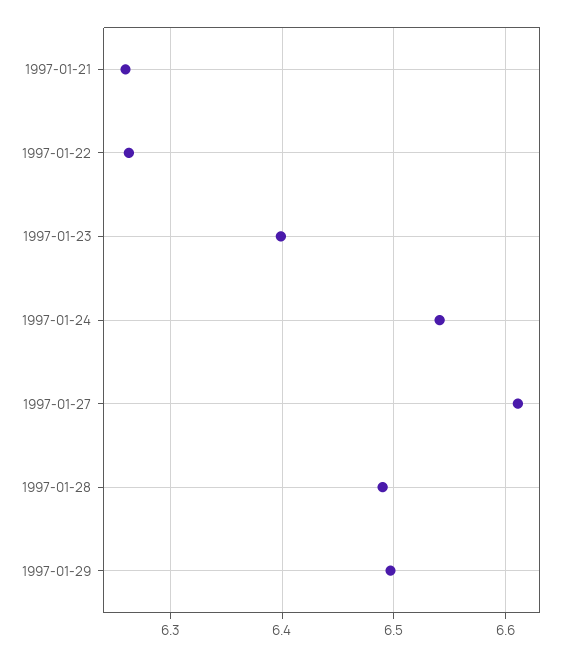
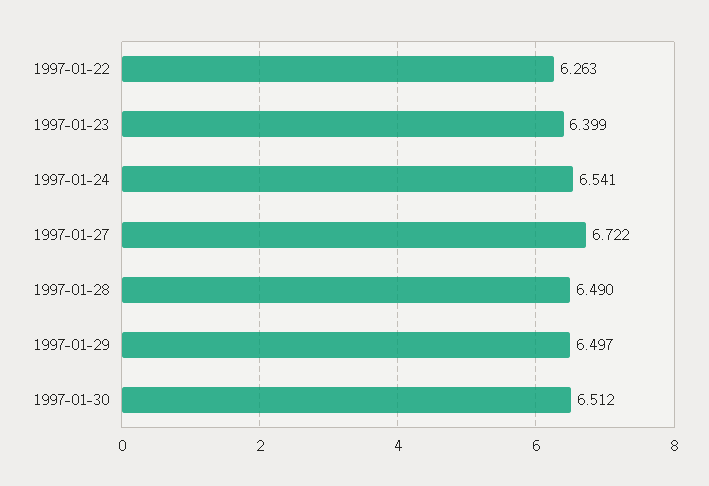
1997-01-21: 6.26 -> none
1997-01-27: 6.61 -> 6.722
1997-01-30: none -> 6.512

